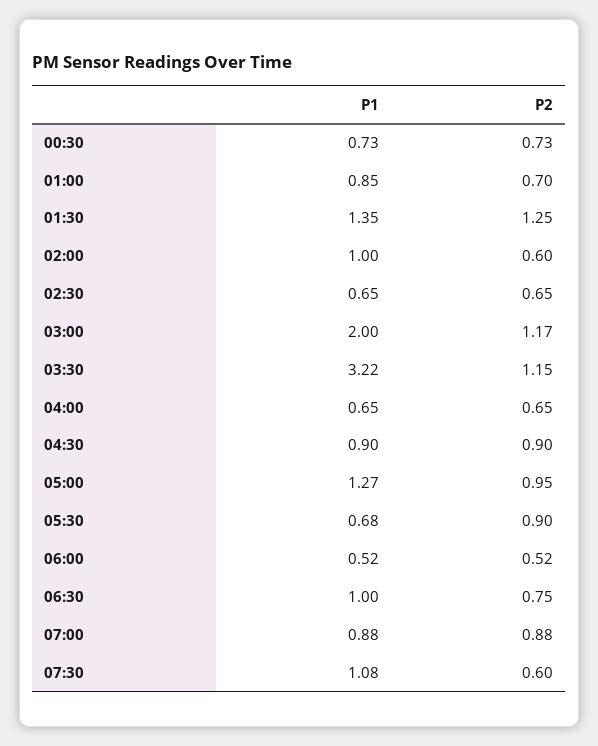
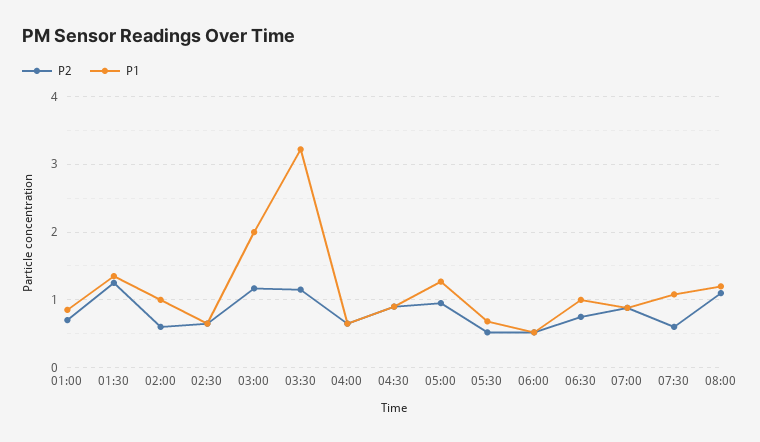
P1, 00:30: 0.73 -> none
P2, 00:30: 0.73 -> none
P2, 05:30: 0.9 -> 0.5
P2, 08:00: none -> 1.1
P1, 08:00: none -> 1.2

